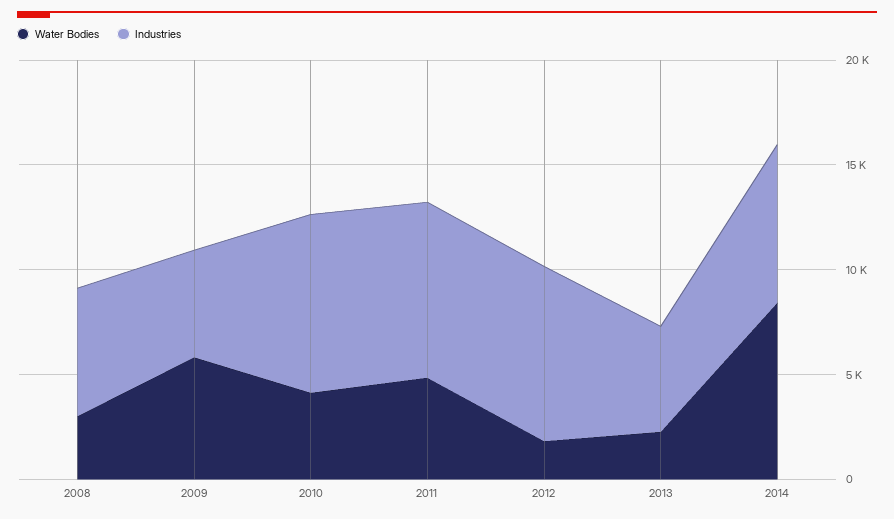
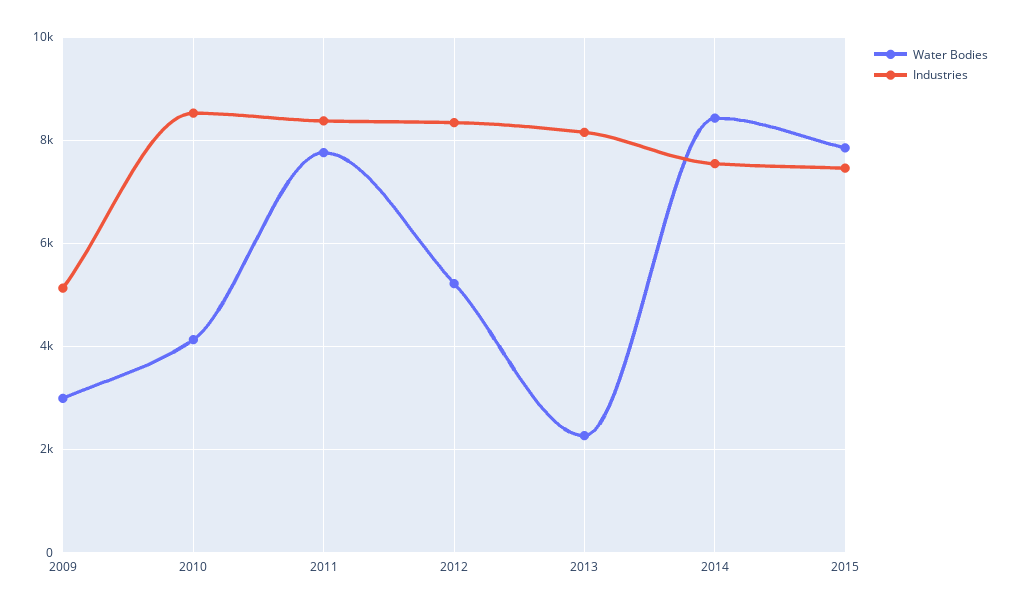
Water Bodies, 2008: 3000 -> none
Industries, 2008: 6000 -> none
Water Bodies, 2009: 6000 -> 3000
Water Bodies, 2011: 5000 -> 7800
Water Bodies, 2012: 2000 -> 5200
Industries, 2013: 5000 -> 8200
Water Bodies, 2015: none -> 7800
Industries, 2015: none -> 7400

